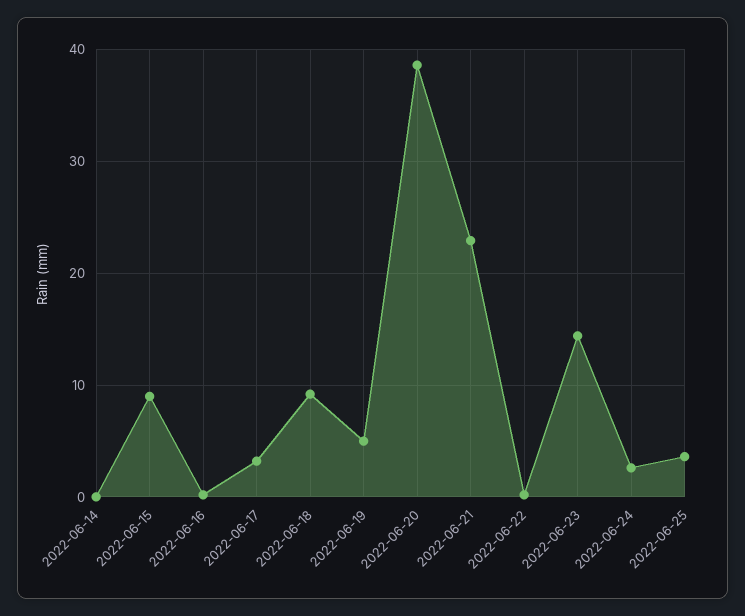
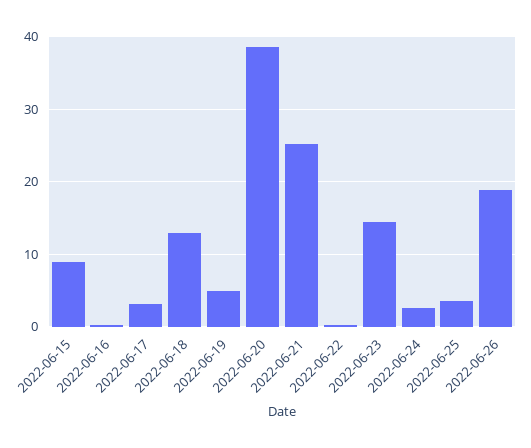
2022-06-14: 0 -> none
2022-06-18: 9 -> 13
2022-06-21: 23 -> 25
2022-06-26: none -> 19

